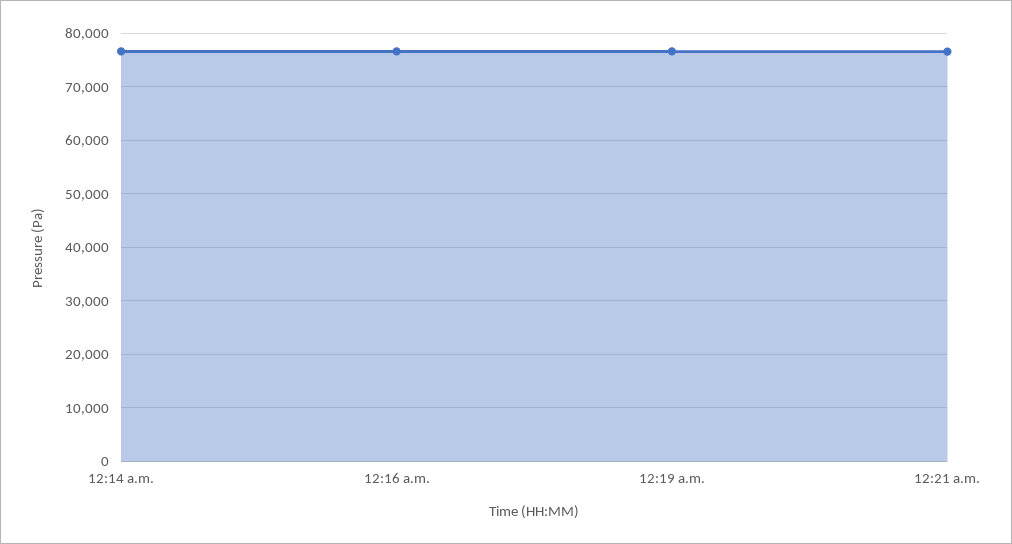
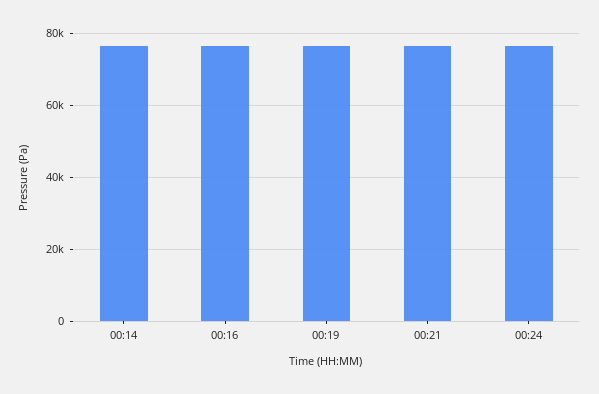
00:24: none -> 76000

